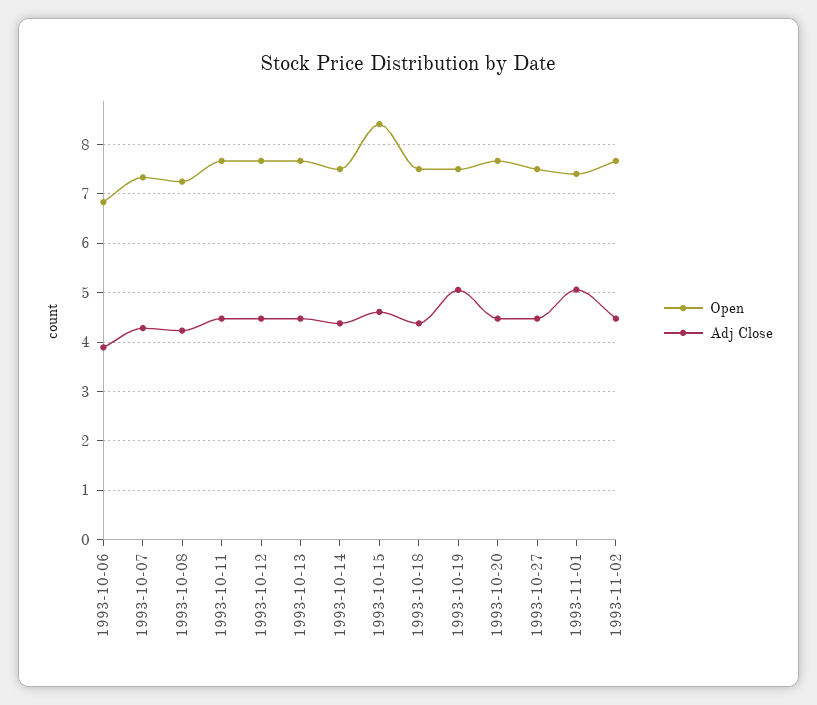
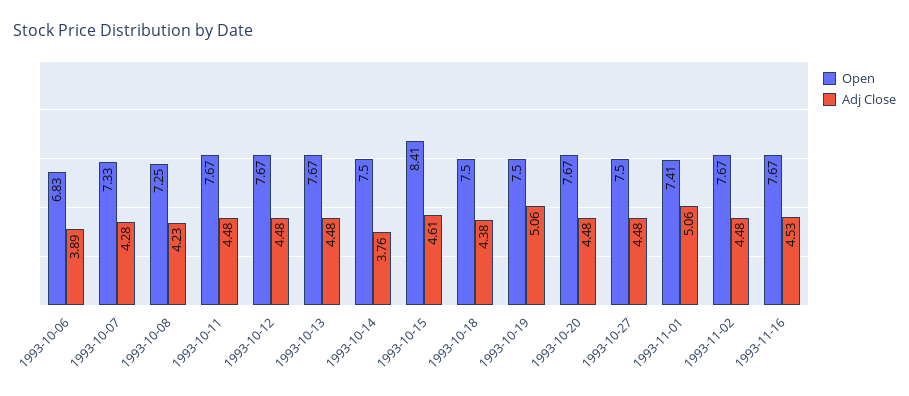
Adj Close, 1993-10-14: 4.4 -> 3.76
Open, 1993-11-16: none -> 7.67
Adj Close, 1993-11-16: none -> 4.53

